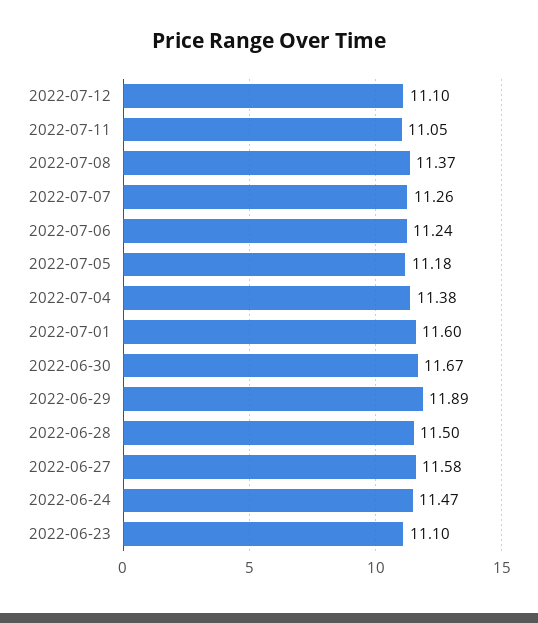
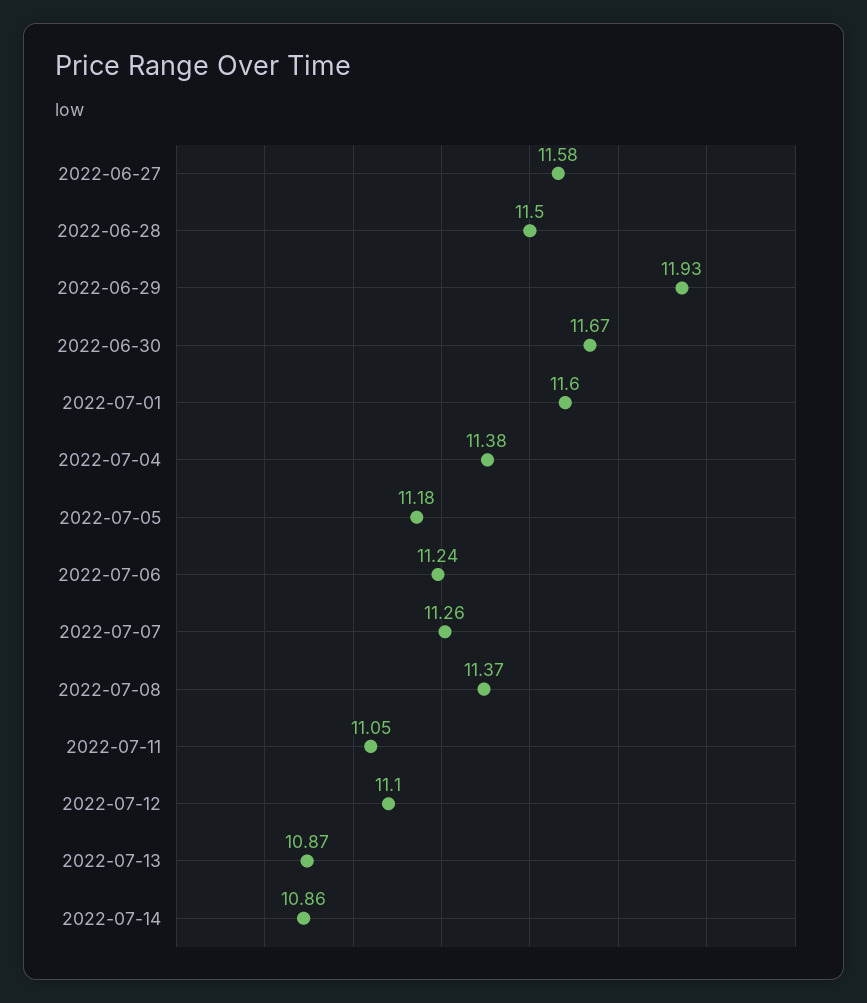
2022-06-29: 11.89 -> 11.93
2022-06-24: 11.47 -> none
2022-06-23: 11.1 -> none
2022-07-13: none -> 10.87
2022-07-14: none -> 10.86

